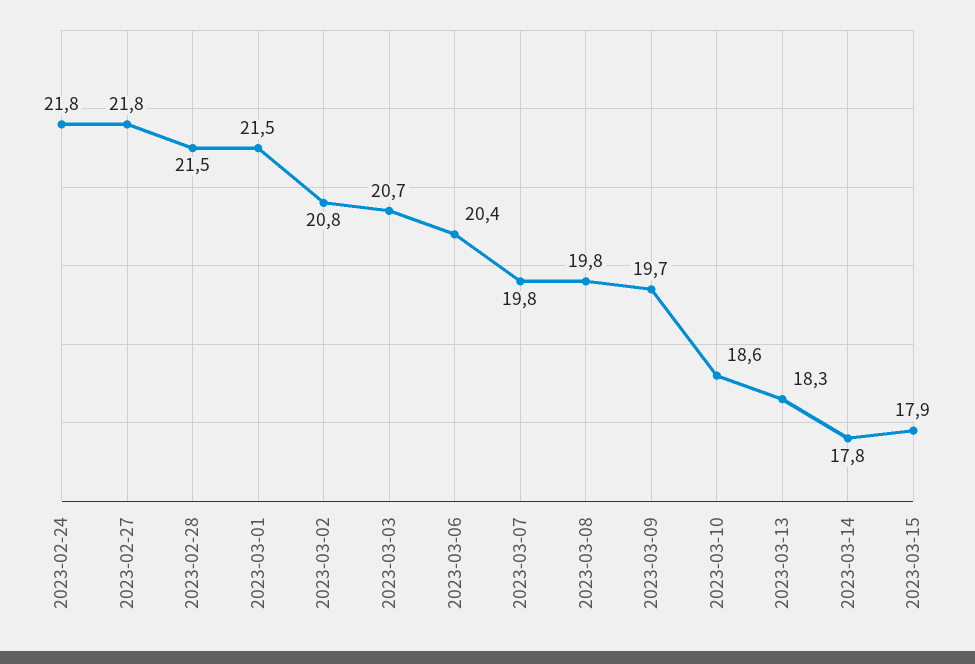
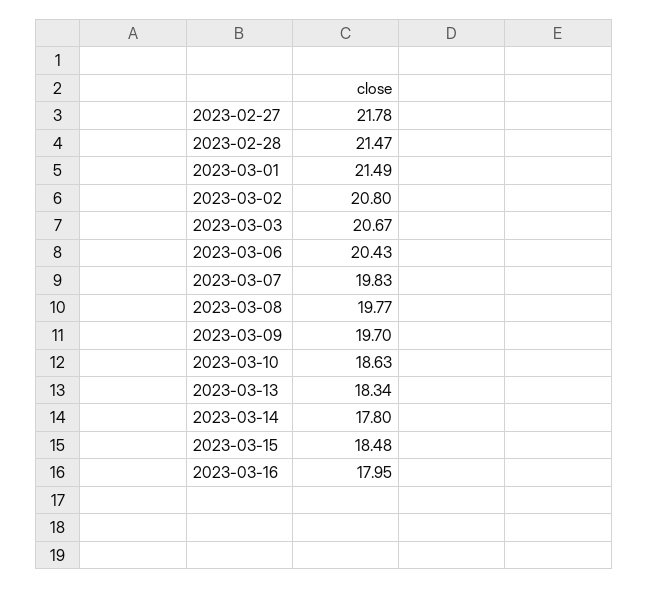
2023-02-24: 21.8 -> none
2023-03-15: 17.9 -> 18.48
2023-03-16: none -> 17.95

